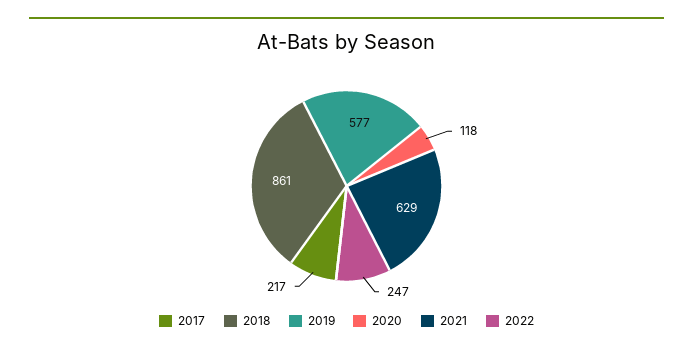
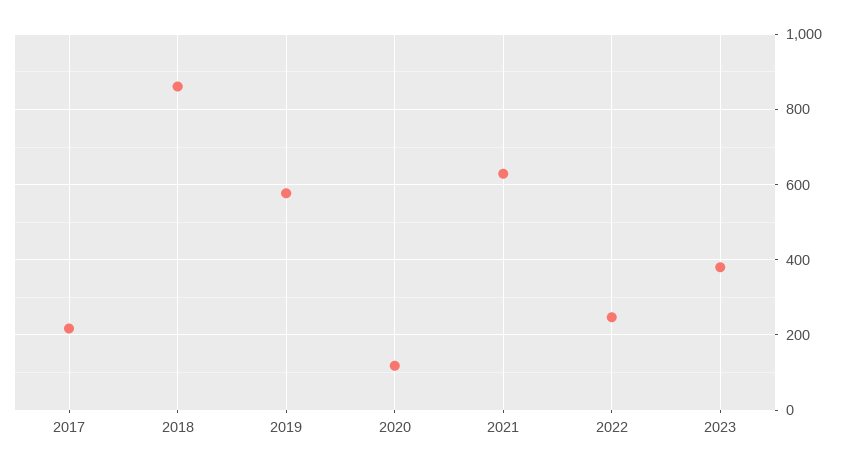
2023: none -> 380

